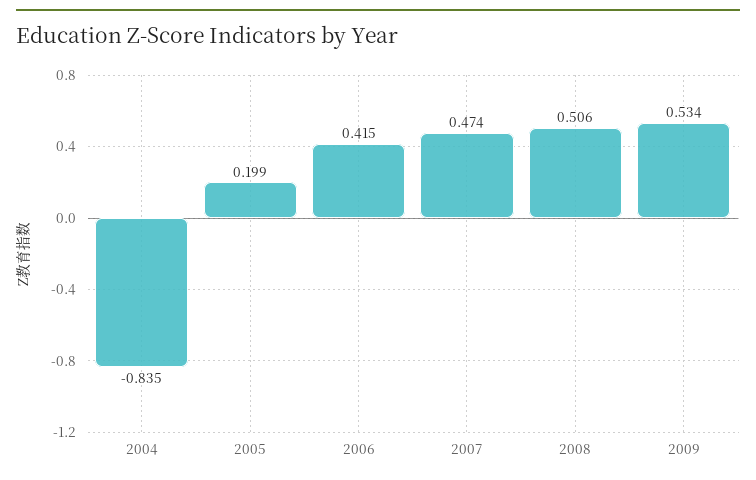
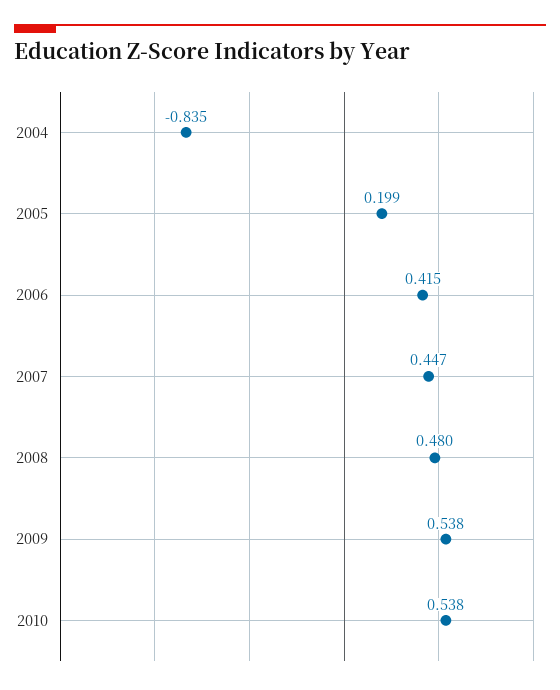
2007: 0.474 -> 0.447
2008: 0.506 -> 0.48
2009: 0.534 -> 0.538
2010: none -> 0.538

